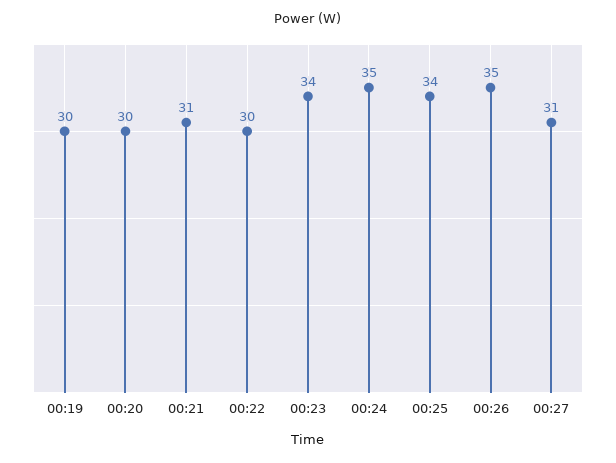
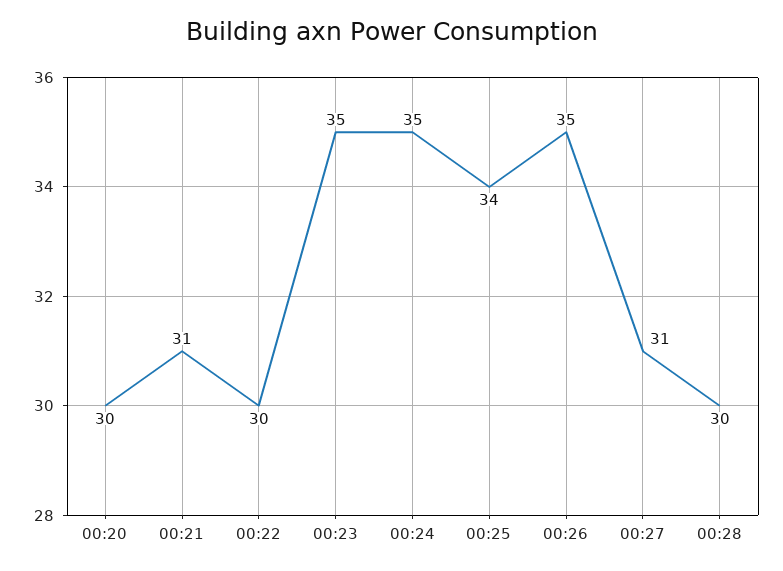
00:19: 30 -> none
00:23: 34 -> 35
00:28: none -> 30

